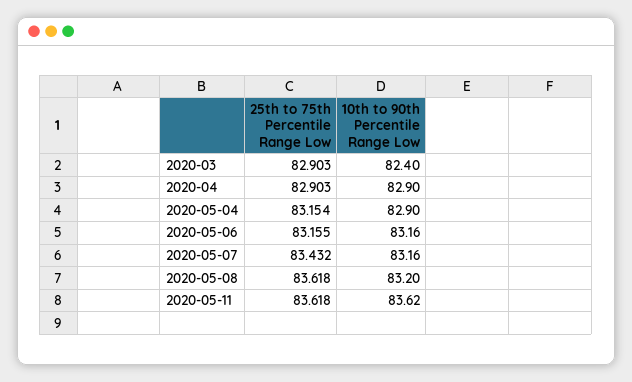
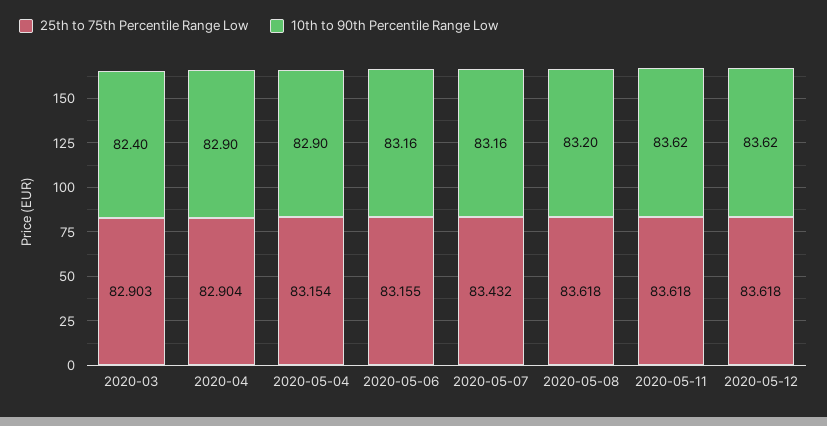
25th to 75th Percentile Range Low, 2020-04: 82.903 -> 82.904
25th to 75th Percentile Range Low, 2020-05-12: none -> 83.618
10th to 90th Percentile Range Low, 2020-05-12: none -> 83.62

